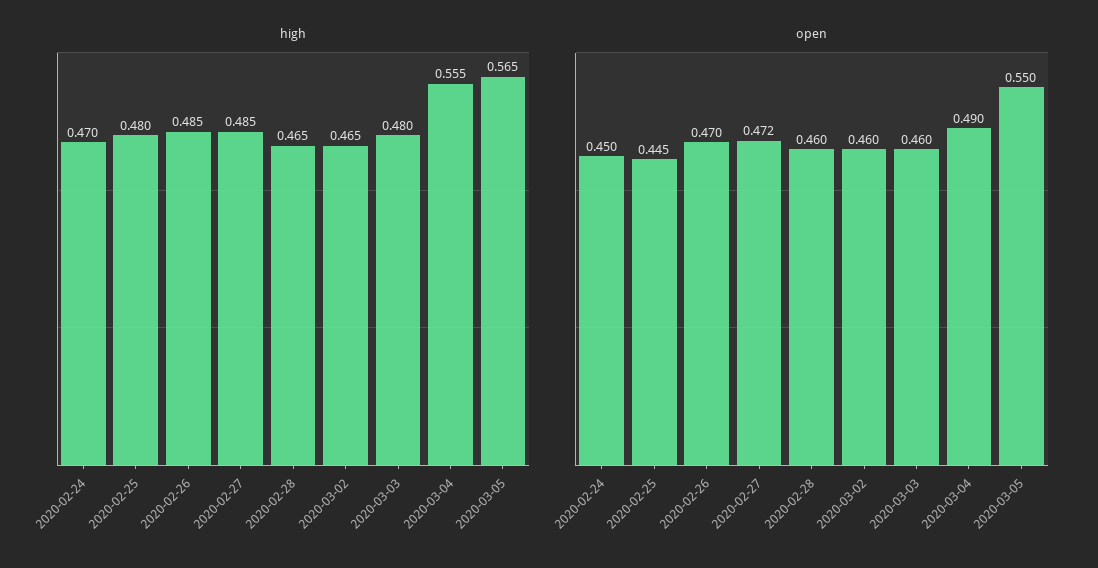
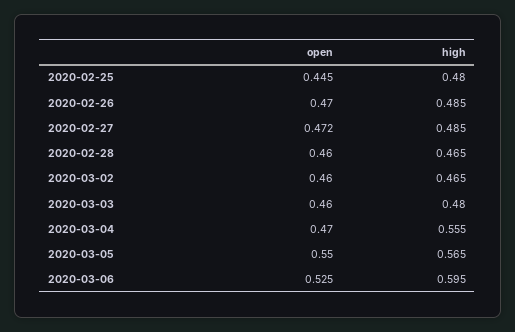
high, 2020-02-24: 0.47 -> none
open, 2020-02-24: 0.45 -> none
open, 2020-03-04: 0.49 -> 0.47
open, 2020-03-06: none -> 0.525
high, 2020-03-06: none -> 0.595

